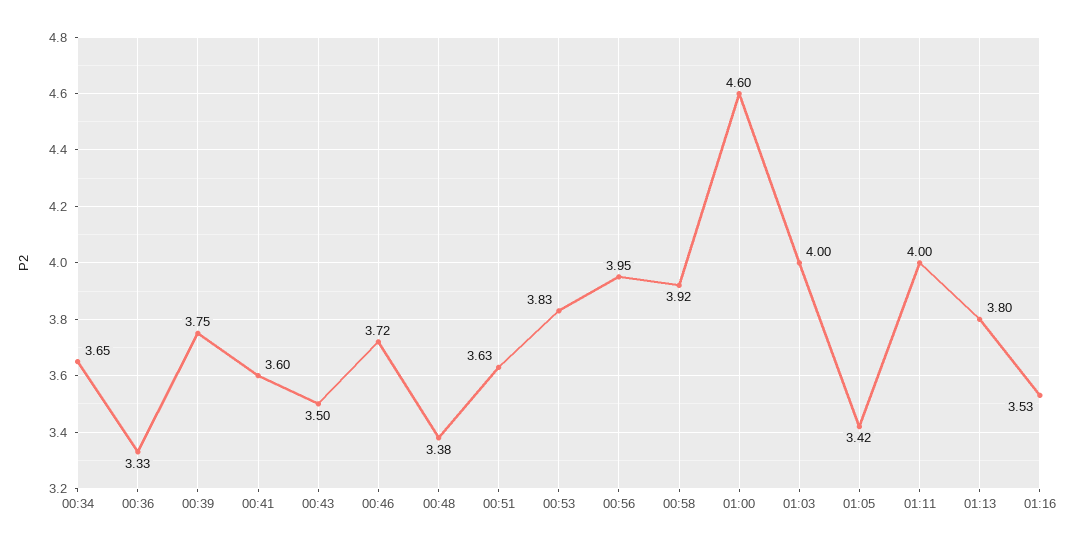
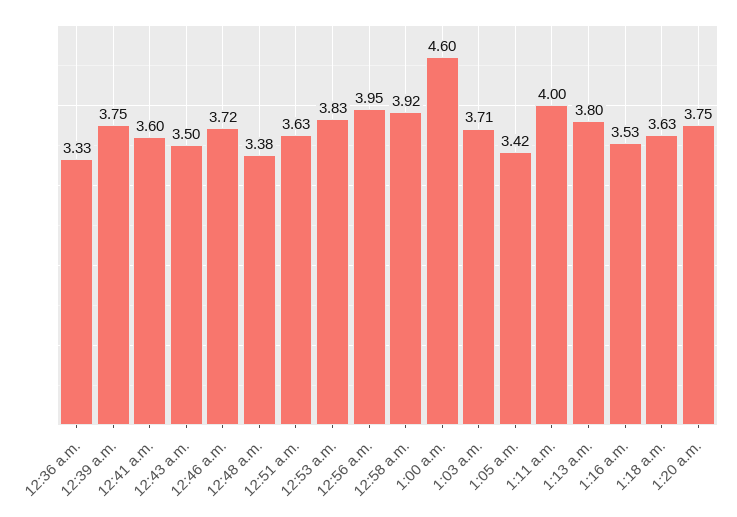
00:34: 3.65 -> none
01:03: 4 -> 3.71
1:18 a.m.: none -> 3.63
1:20 a.m.: none -> 3.75

